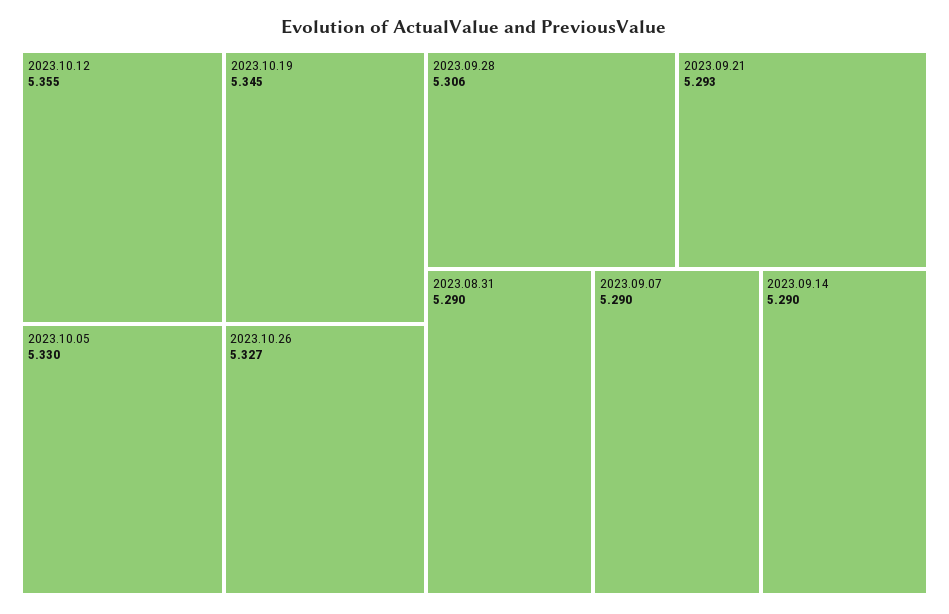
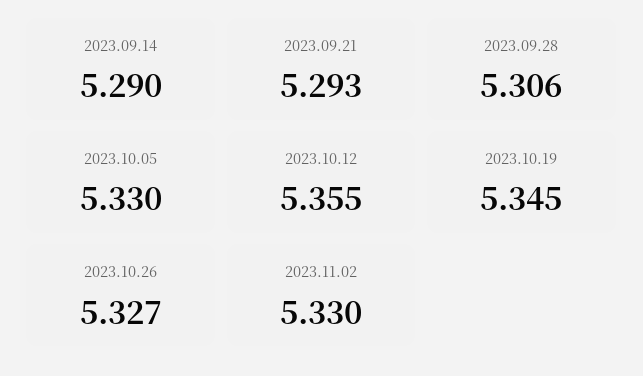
2023.08.31: 5.29 -> none
2023.09.07: 5.29 -> none
2023.11.02: none -> 5.33

